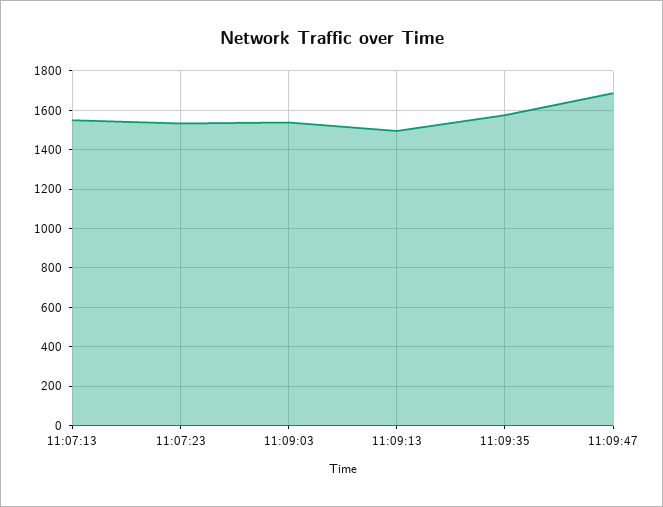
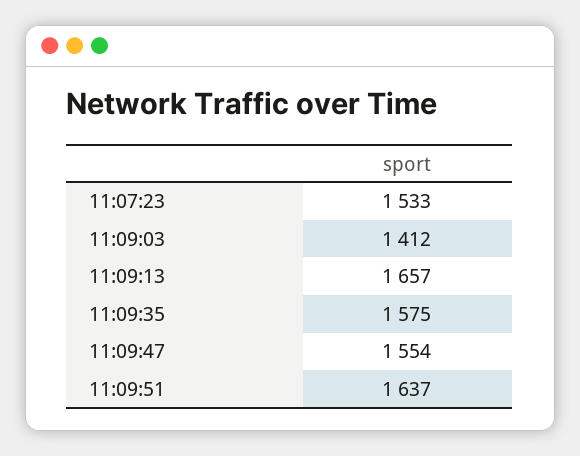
11:07:13: 1550 -> none
11:09:03: 1550 -> 1412
11:09:13: 1500 -> 1657
11:09:47: 1700 -> 1554
11:09:51: none -> 1637

